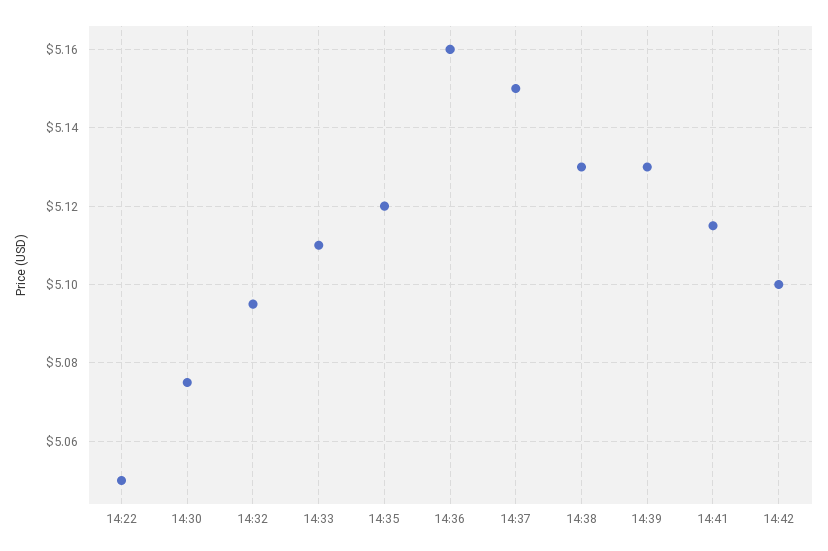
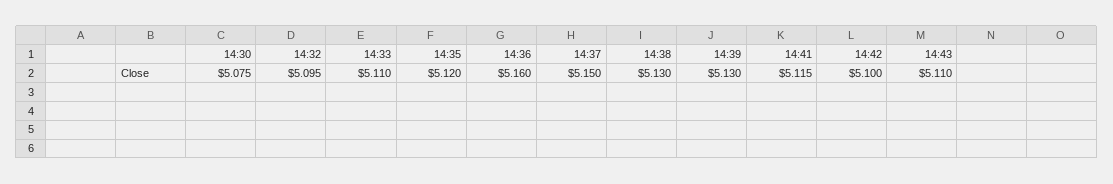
14:22: 5.05 -> none
14:43: none -> 5.11

